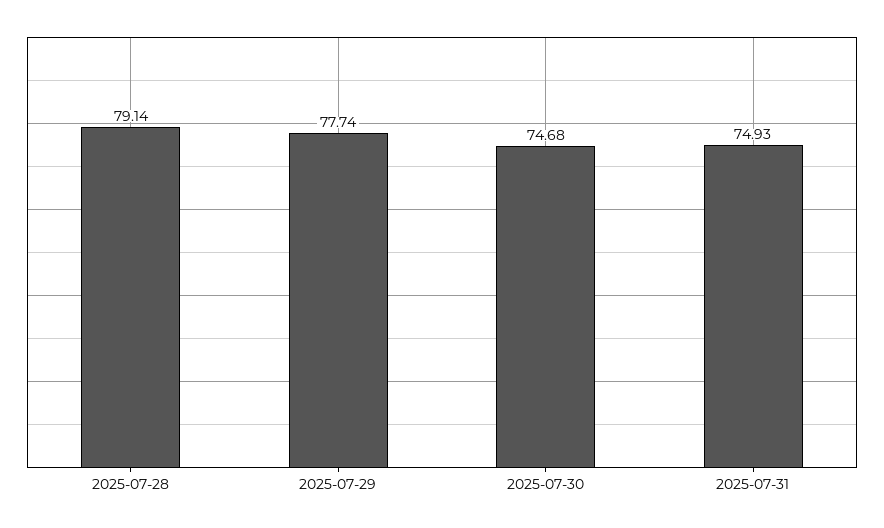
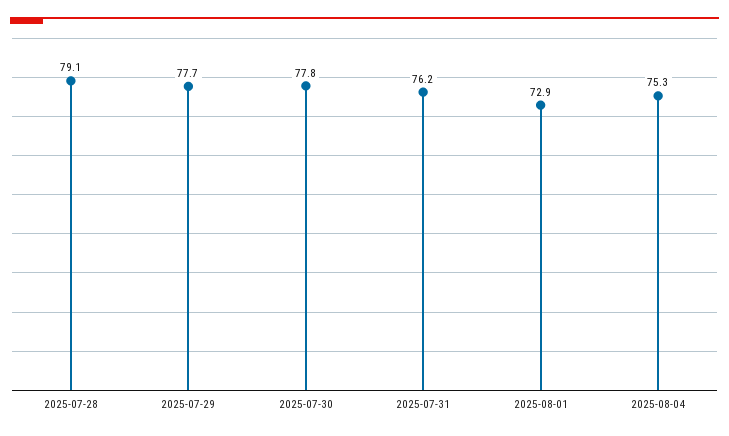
2025-07-30: 74.68 -> 77.8
2025-07-31: 74.93 -> 76.2
2025-08-01: none -> 72.9
2025-08-04: none -> 75.3

